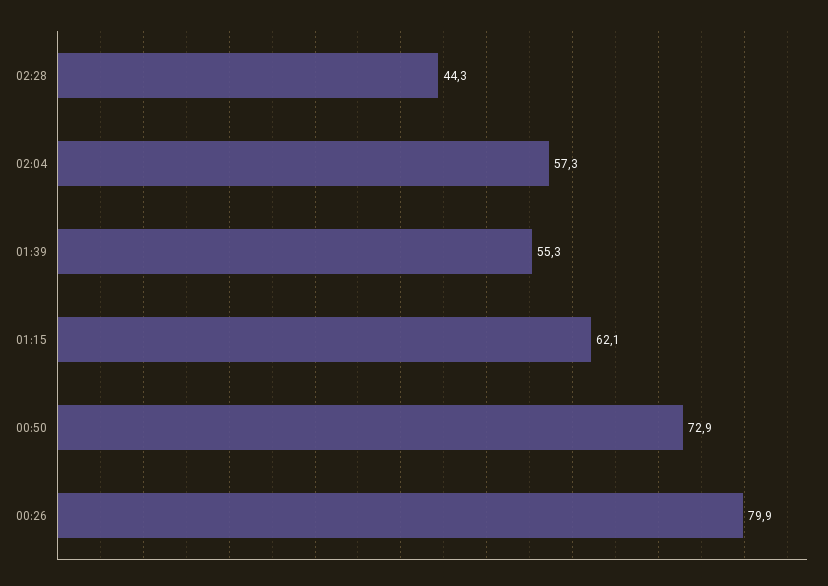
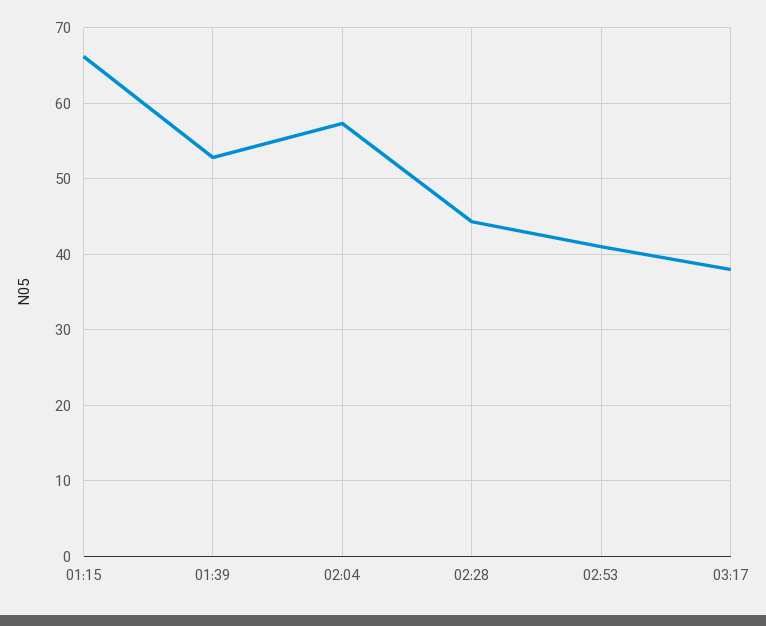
01:39: 55.3 -> 53
01:15: 62.1 -> 66
00:50: 72.9 -> none
00:26: 79.9 -> none
02:53: none -> 41
03:17: none -> 38

